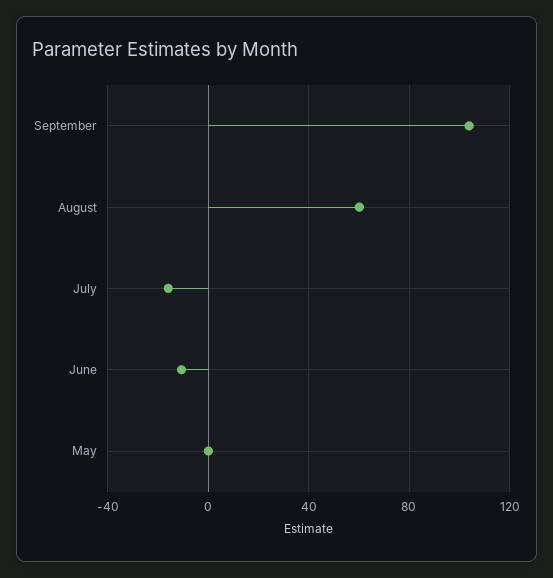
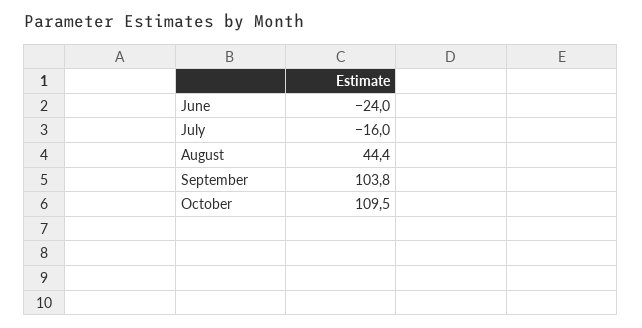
August: 60 -> 44.4
June: -10 -> -24
May: 0 -> none
October: none -> 109.5

